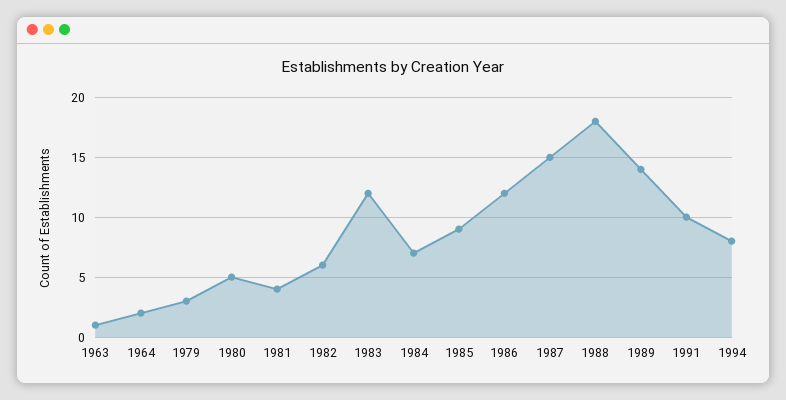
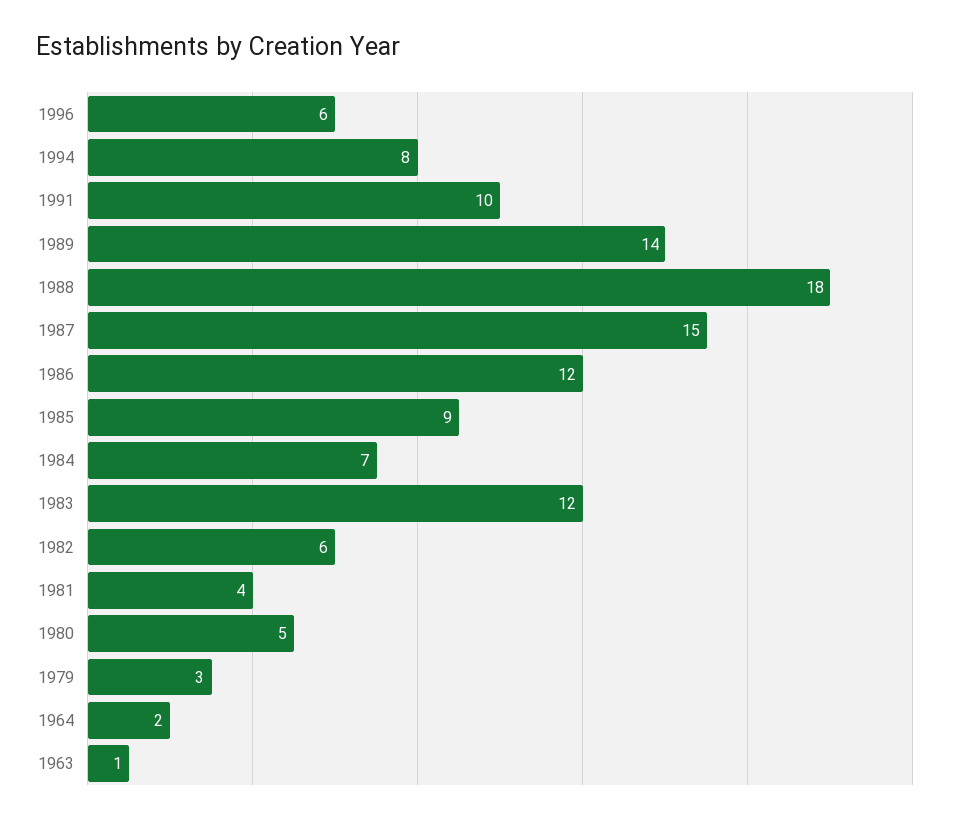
1996: none -> 6

